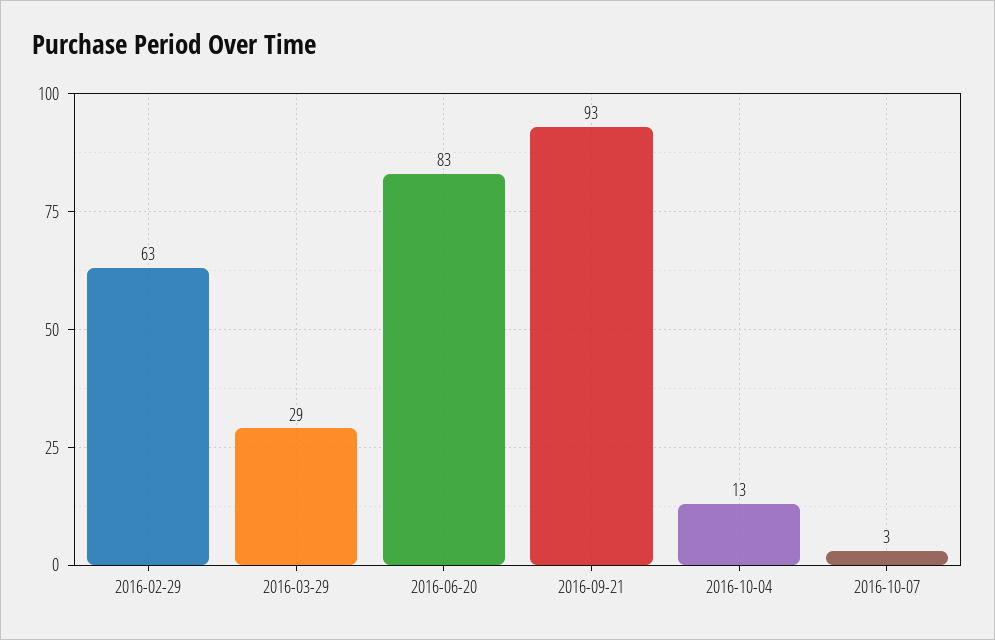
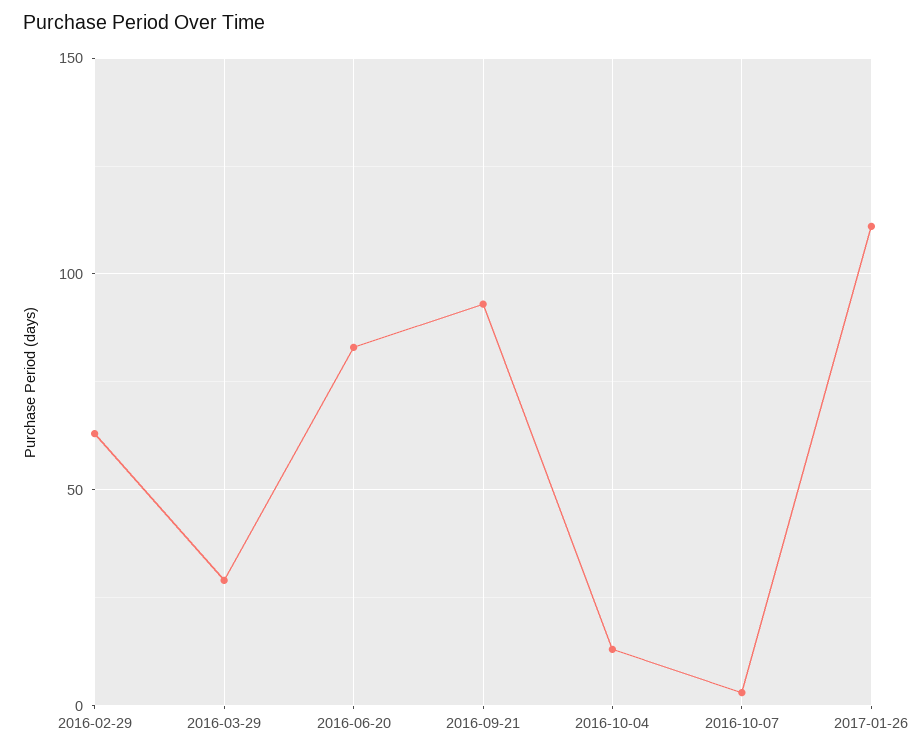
2017-01-26: none -> 110

